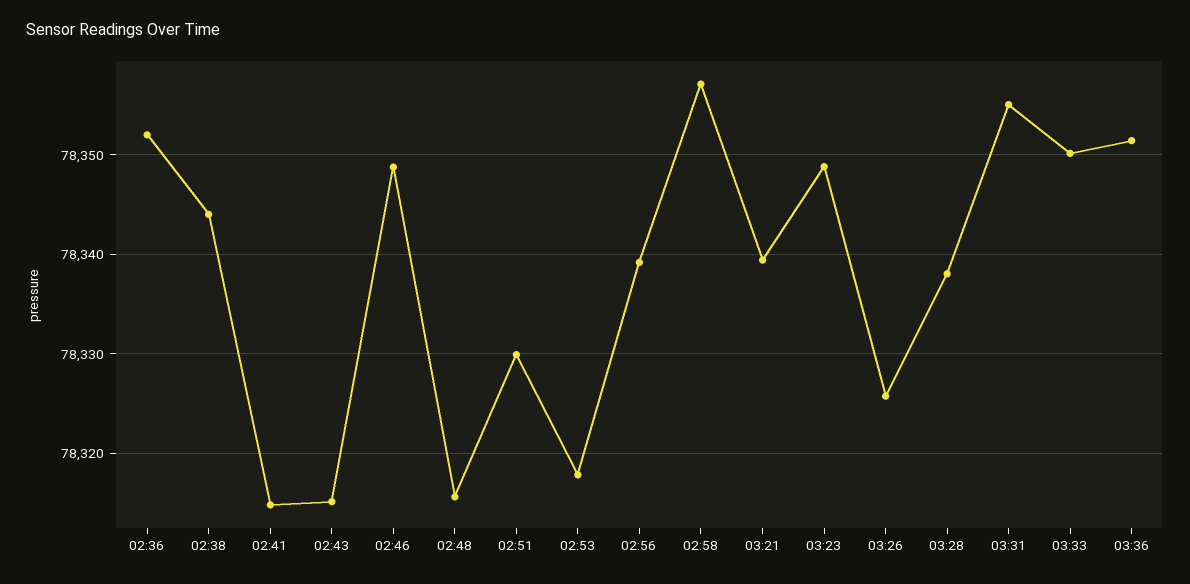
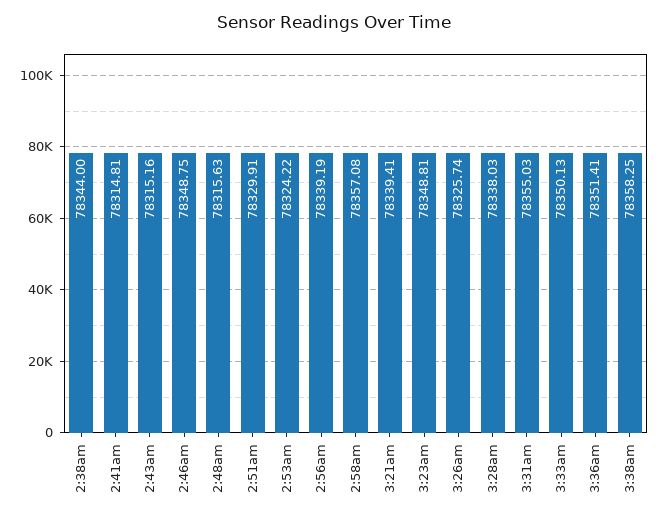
02:36: 78352 -> none
02:53: 78318 -> 78324.22
3:38am: none -> 78358.25

